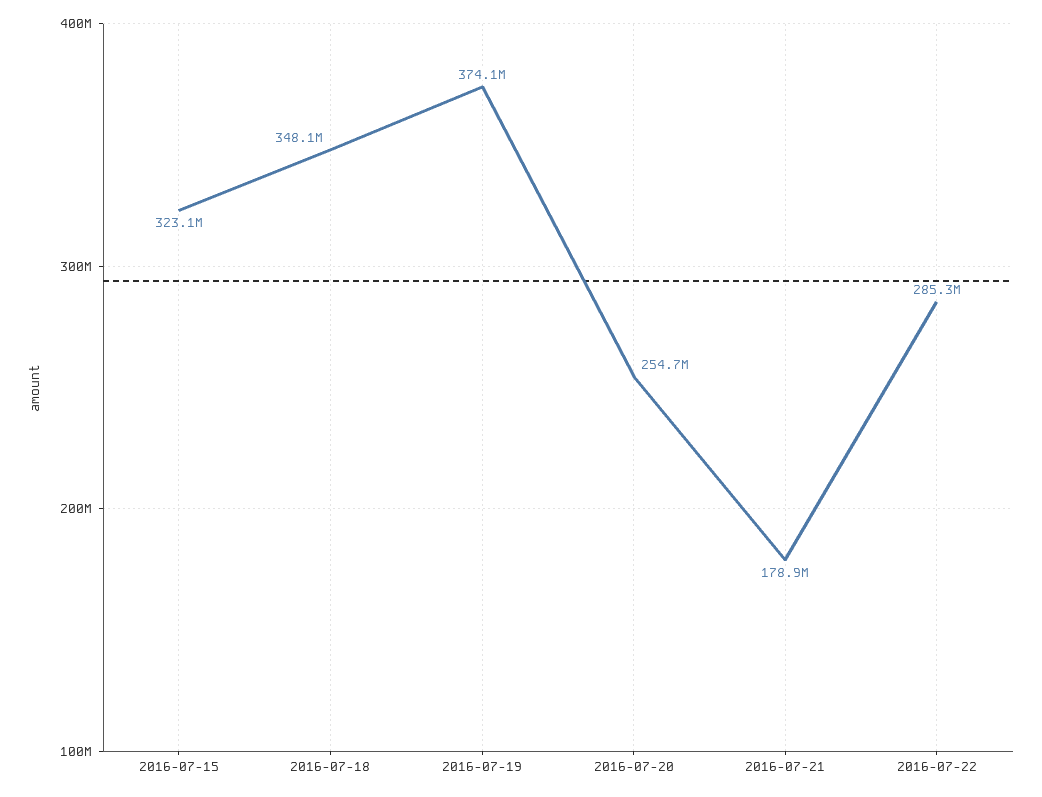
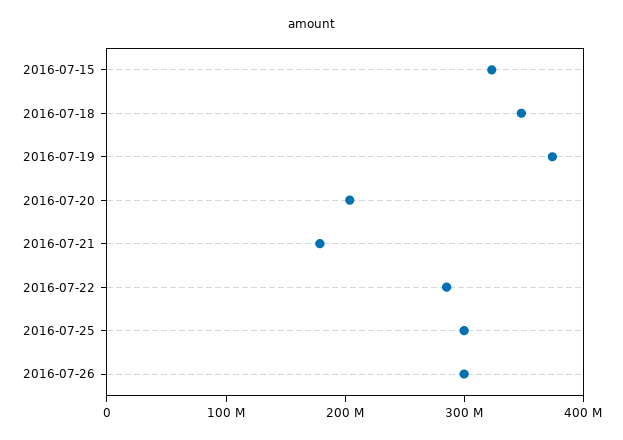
2016-07-20: 254700000 -> 200000000
2016-07-25: none -> 300000000
2016-07-26: none -> 300000000

